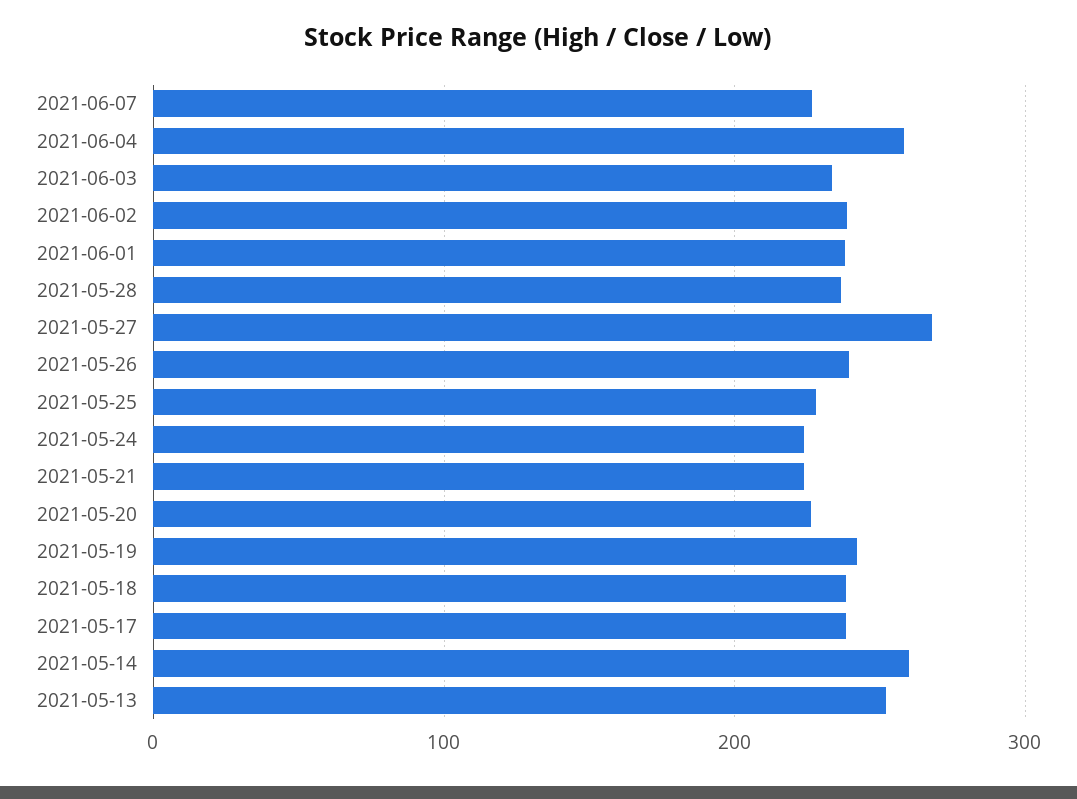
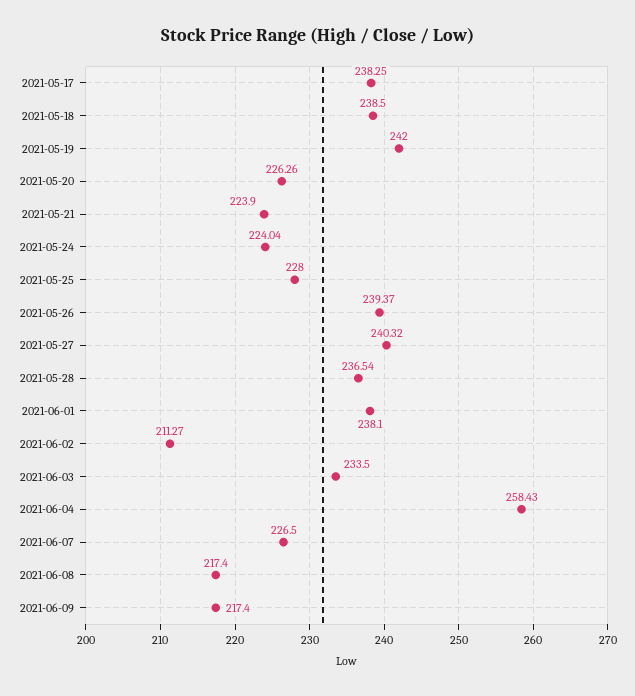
2021-06-02: 240 -> 211.27
2021-05-27: 270 -> 240.32
2021-05-14: 260 -> none
2021-05-13: 250 -> none
2021-06-08: none -> 217.4
2021-06-09: none -> 217.4

